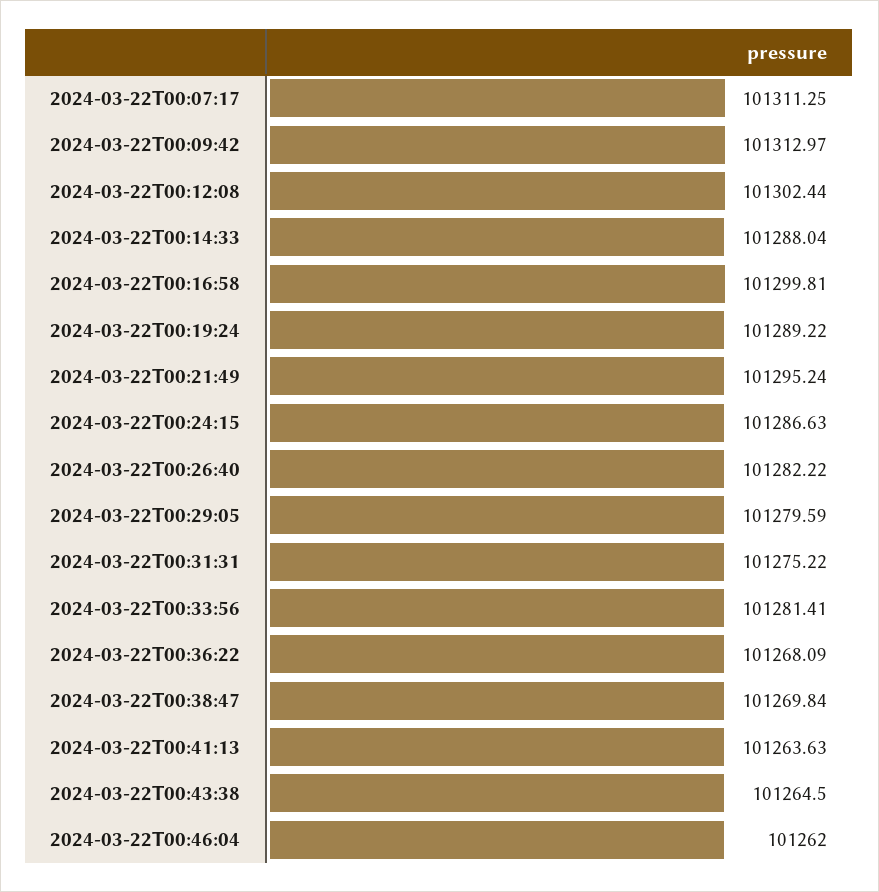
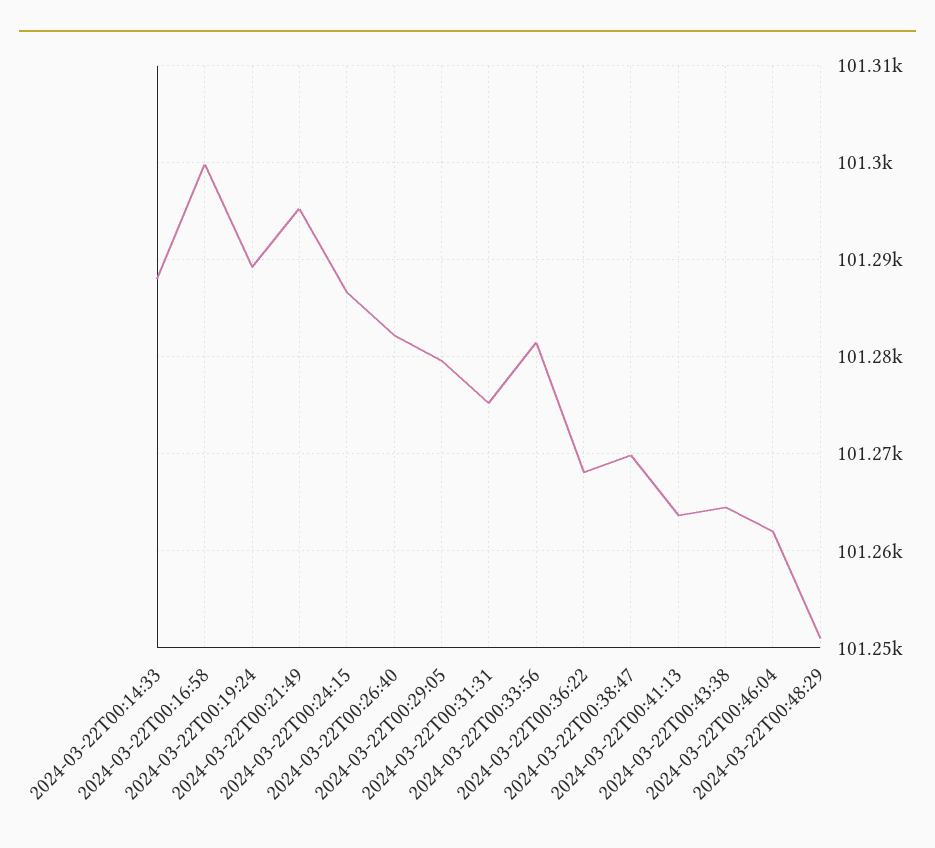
2024-03-22T00:07:17: 101311.25 -> none
2024-03-22T00:09:42: 101312.97 -> none
2024-03-22T00:12:08: 101302.44 -> none
2024-03-22T00:48:29: none -> 101251

